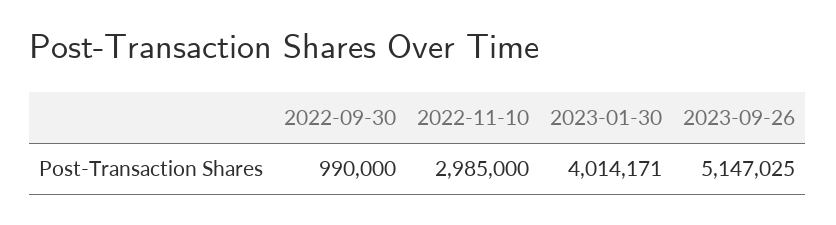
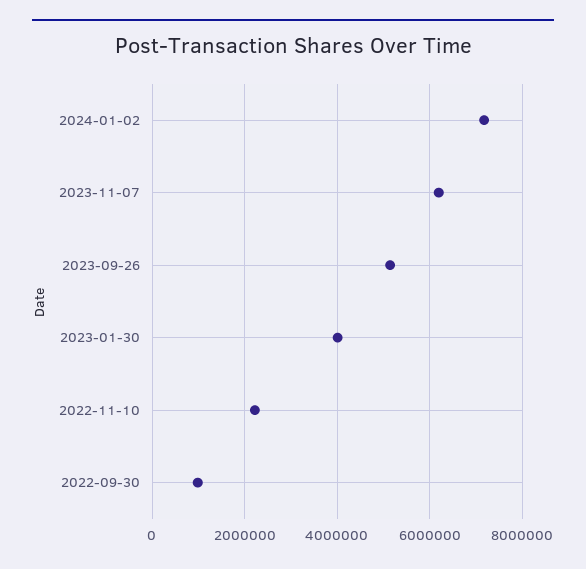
2022-11-10: 2985000 -> 2200000
2024-01-02: none -> 7200000
2023-11-07: none -> 6200000

